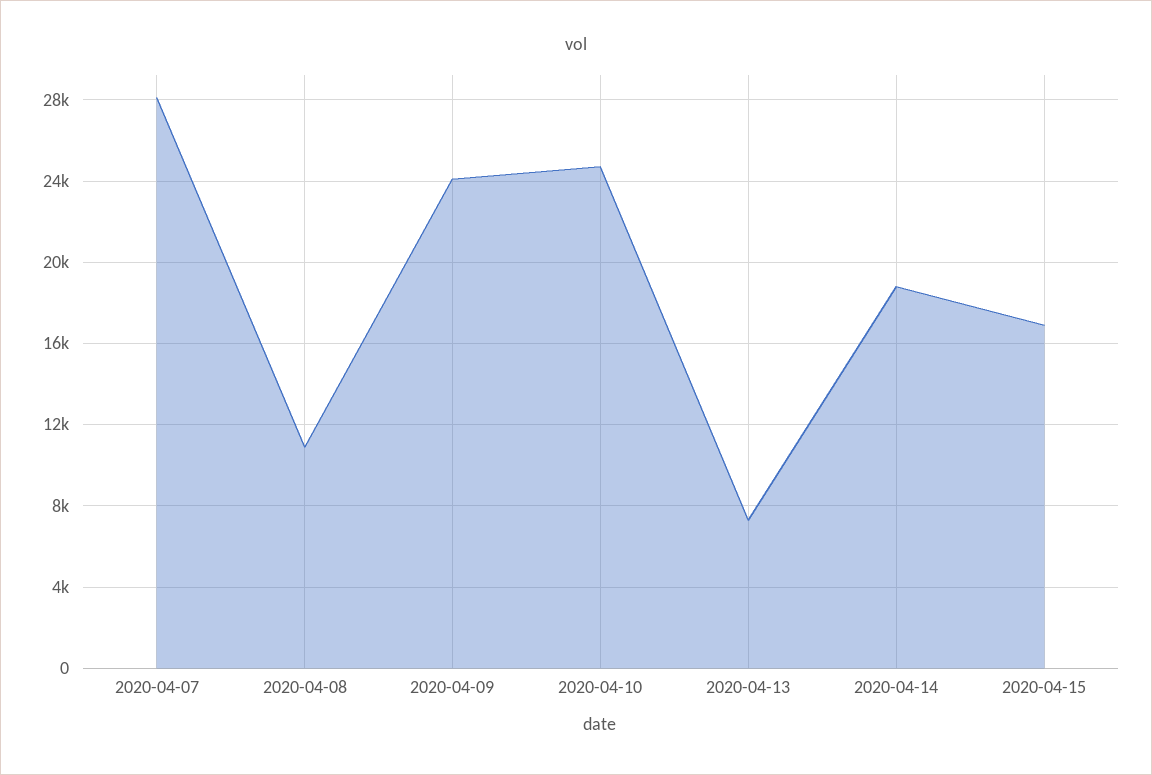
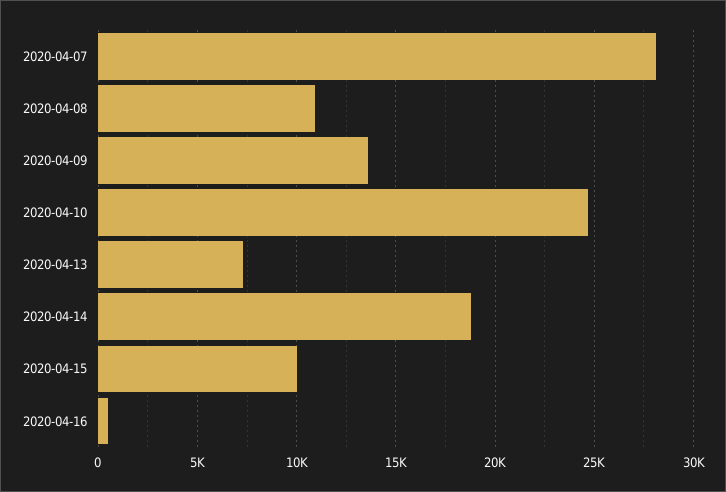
2020-04-09: 24000 -> 13500
2020-04-15: 17000 -> 10000
2020-04-16: none -> 500

